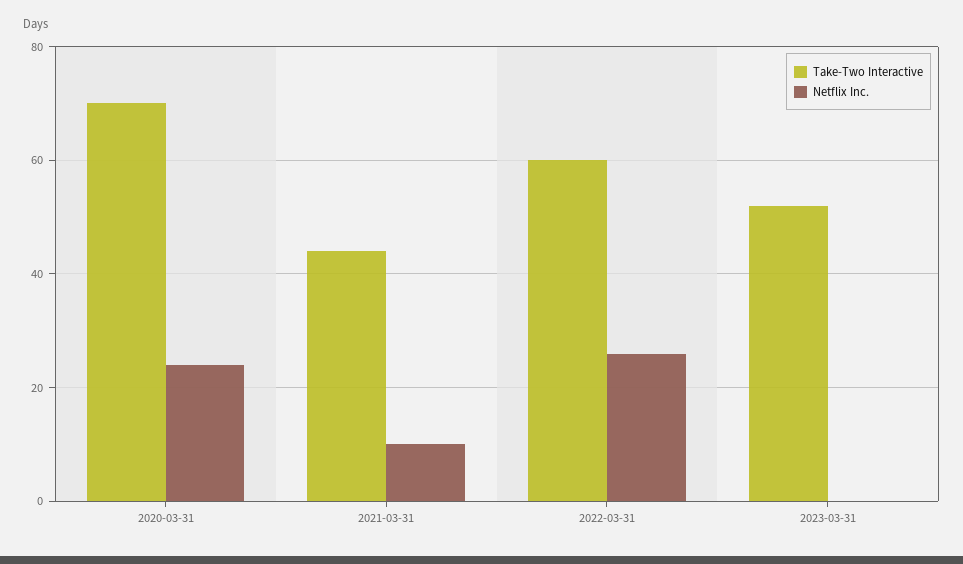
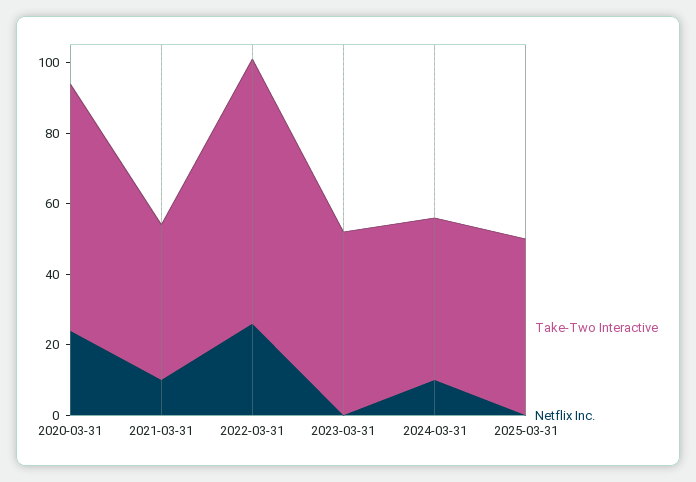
Take-Two Interactive, 2022-03-31: 60 -> 75
Take-Two Interactive, 2024-03-31: none -> 45
Netflix Inc., 2024-03-31: none -> 10
Take-Two Interactive, 2025-03-31: none -> 50
Netflix Inc., 2025-03-31: none -> 0

